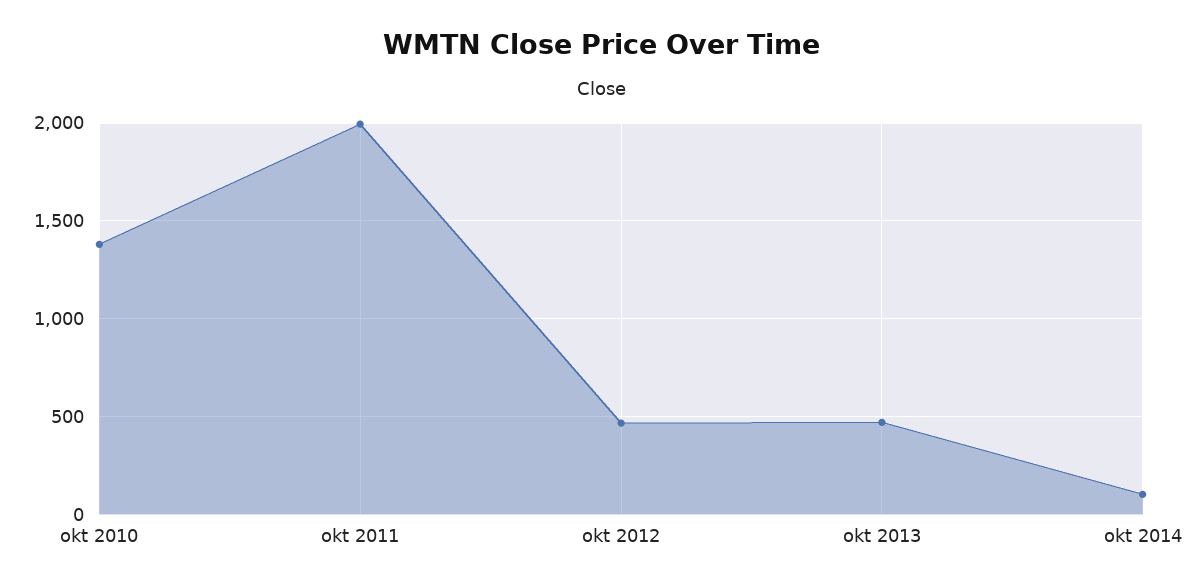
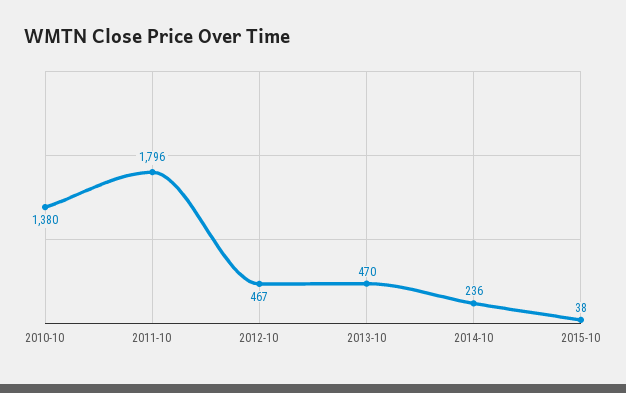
okt 2011: 2000 -> 1796
okt 2014: 100 -> 236
2015-10: none -> 38

